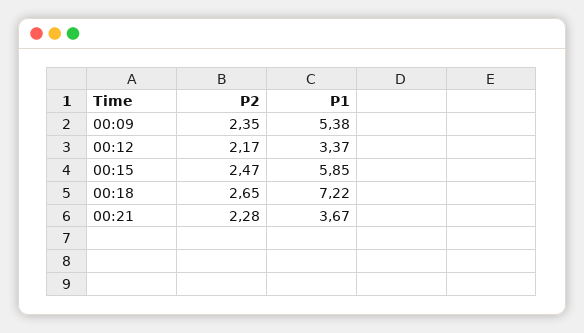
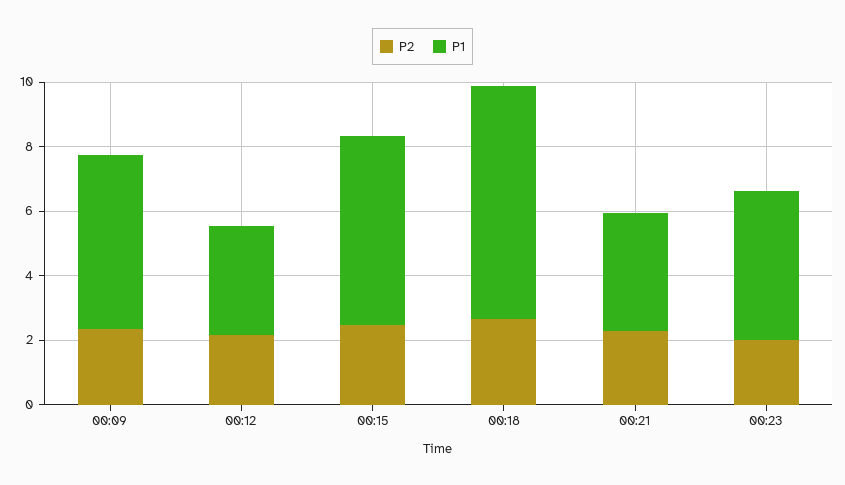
P2, 00:23: none -> 2
P1, 00:23: none -> 4.5

